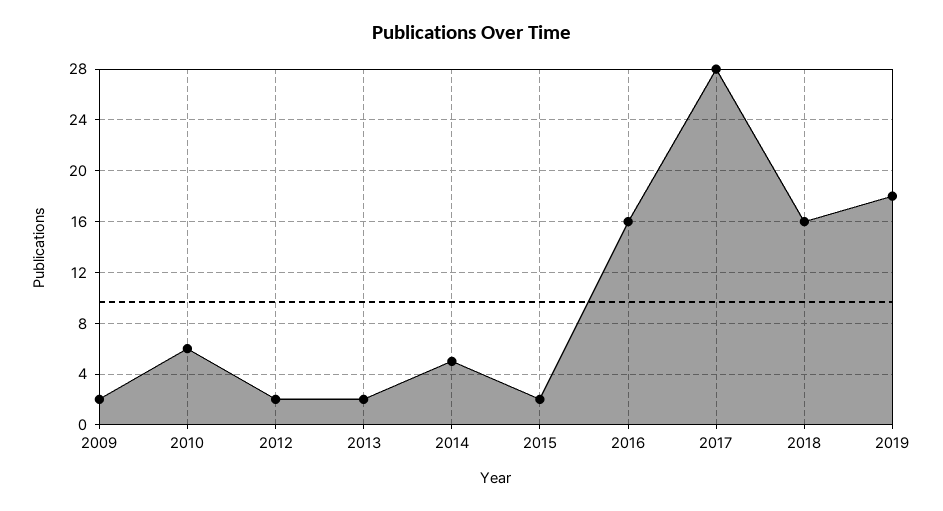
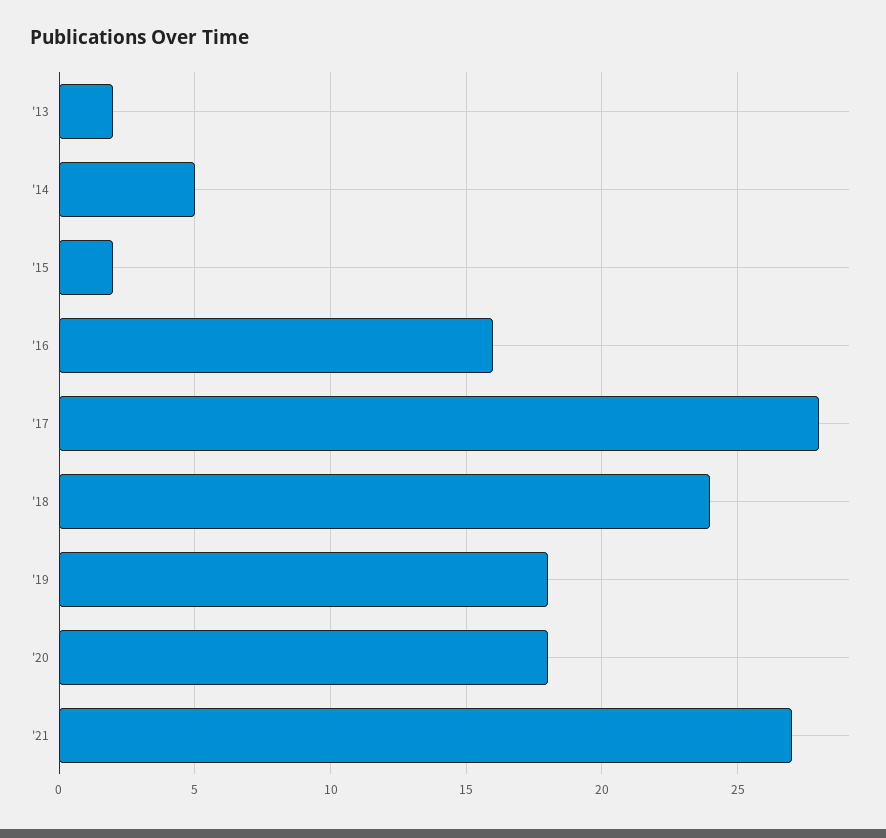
2009: 2 -> none
2010: 6 -> none
2012: 2 -> none
2018: 16 -> 24
'20: none -> 18
'21: none -> 27

